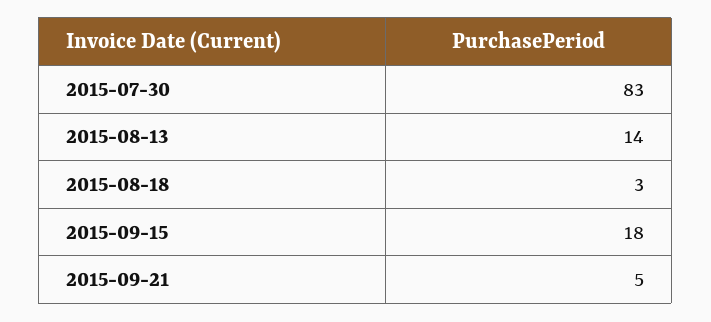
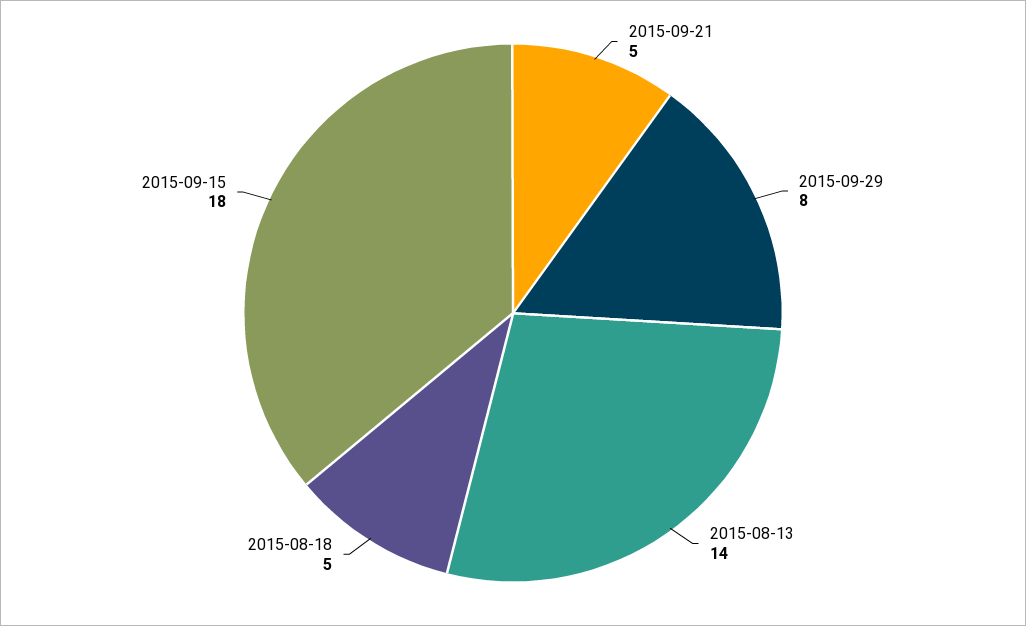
2015-07-30: 83 -> none
2015-08-18: 3 -> 5
2015-09-29: none -> 8

